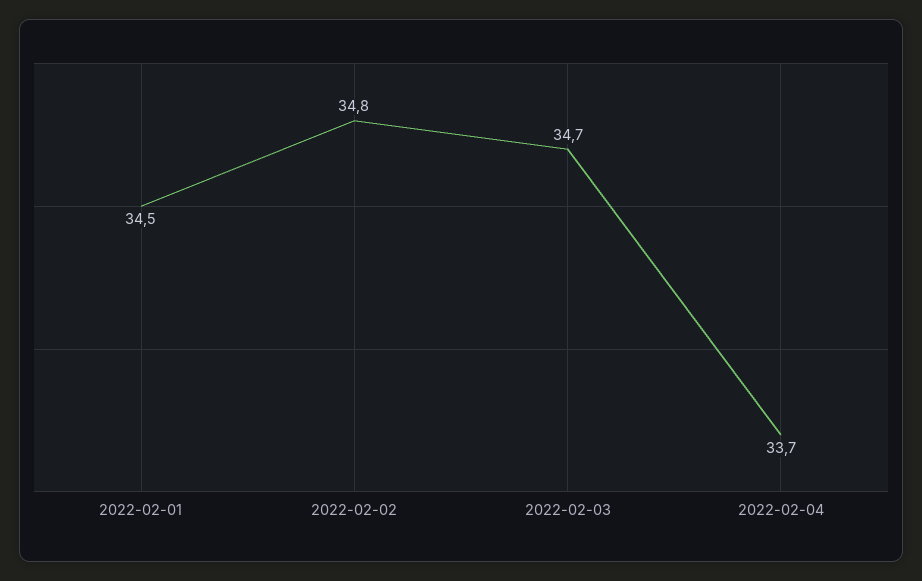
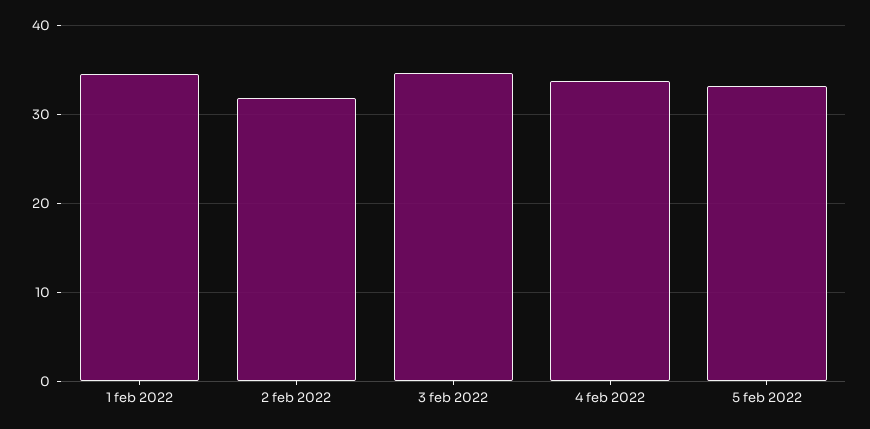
2022-02-02: 34.8 -> 32
5 feb 2022: none -> 33

